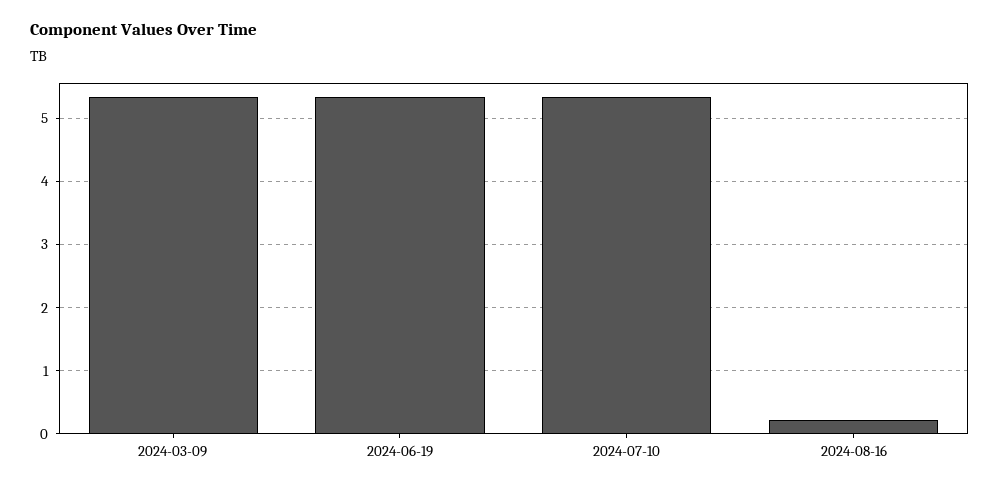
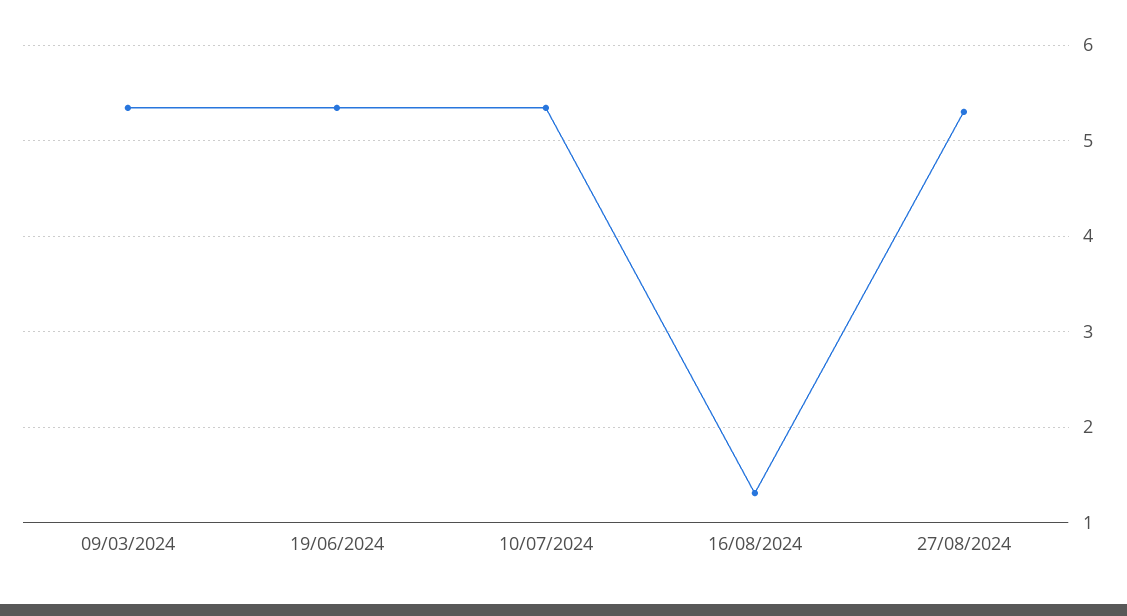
2024-08-16: 0.2 -> 1.3
27/08/2024: none -> 5.3

